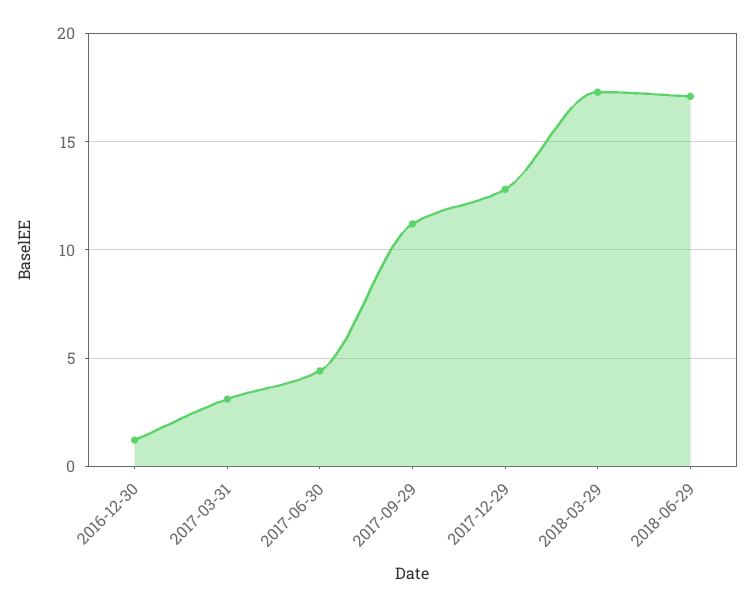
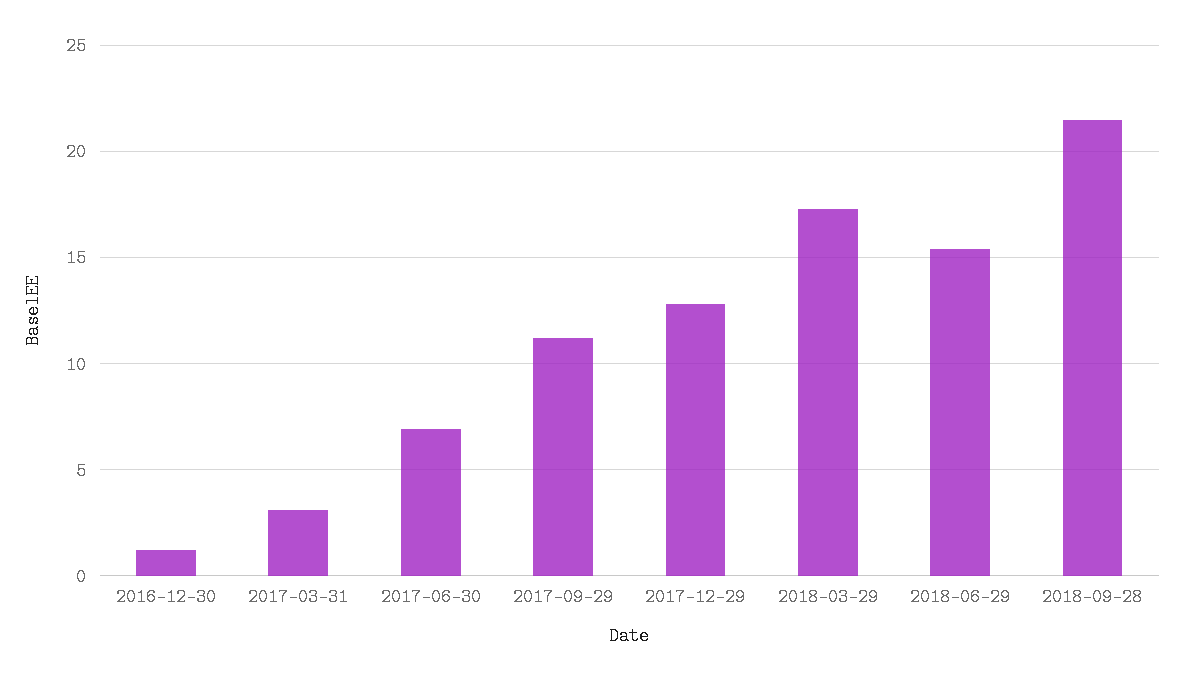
2017-06-30: 4.5 -> 7
2018-06-29: 17 -> 15.5
2018-09-28: none -> 21.5

